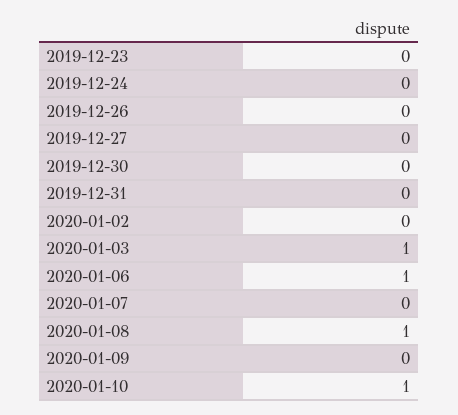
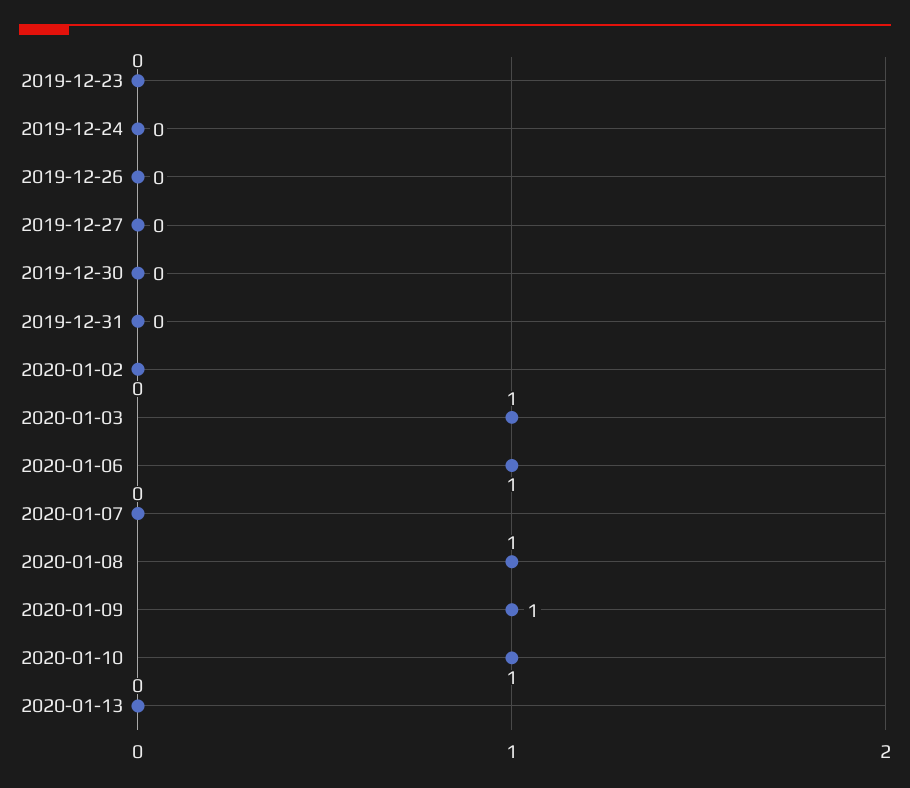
2020-01-09: 0 -> 1
2020-01-13: none -> 0

